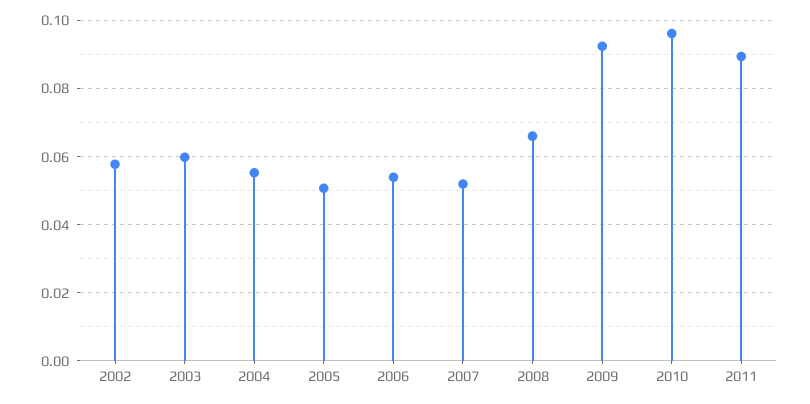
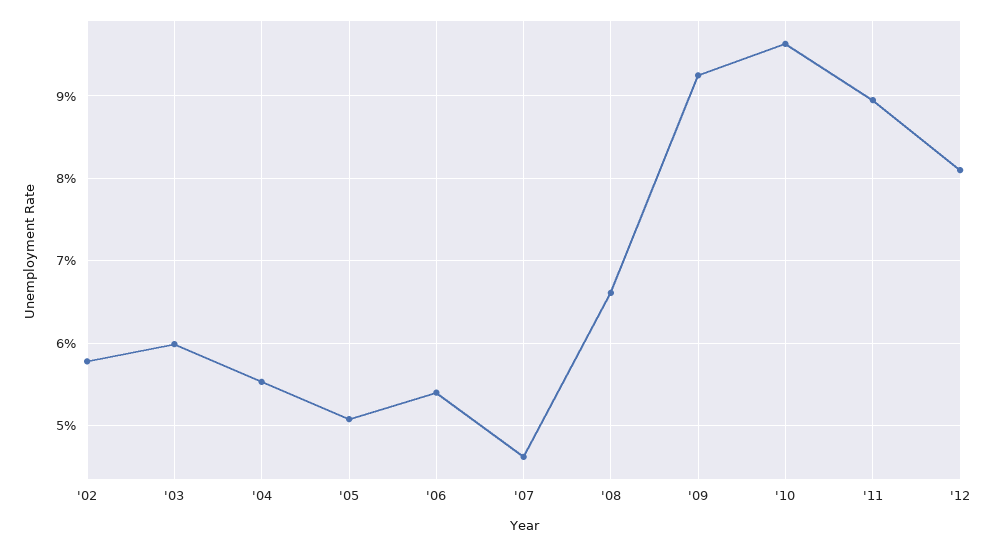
2007: 0.052 -> 0.046
'12: none -> 0.081

